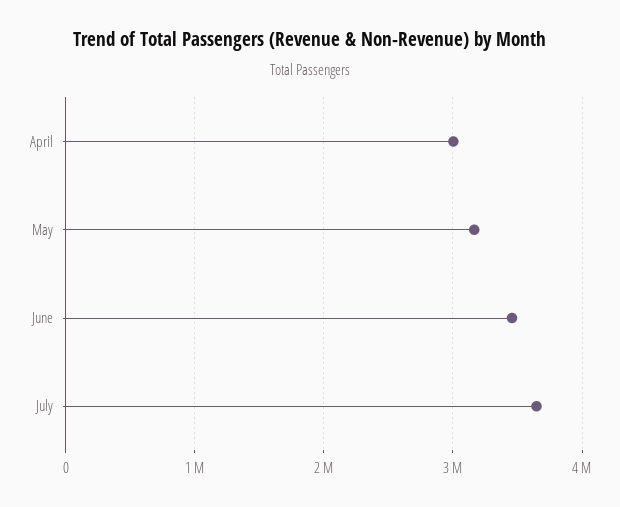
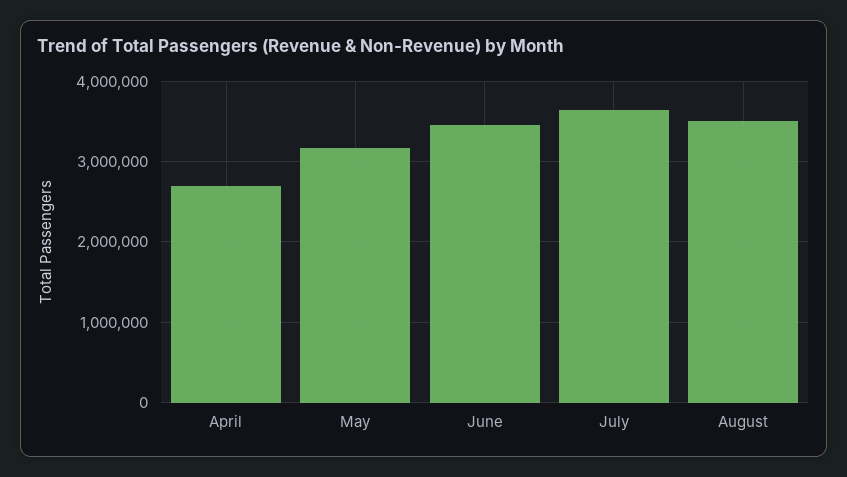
April: 3000000 -> 2700000
August: none -> 3500000

